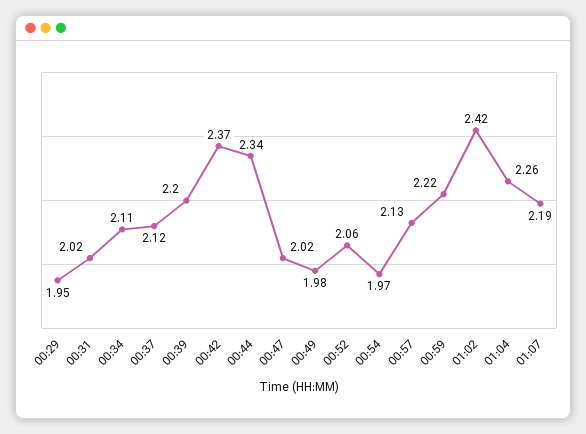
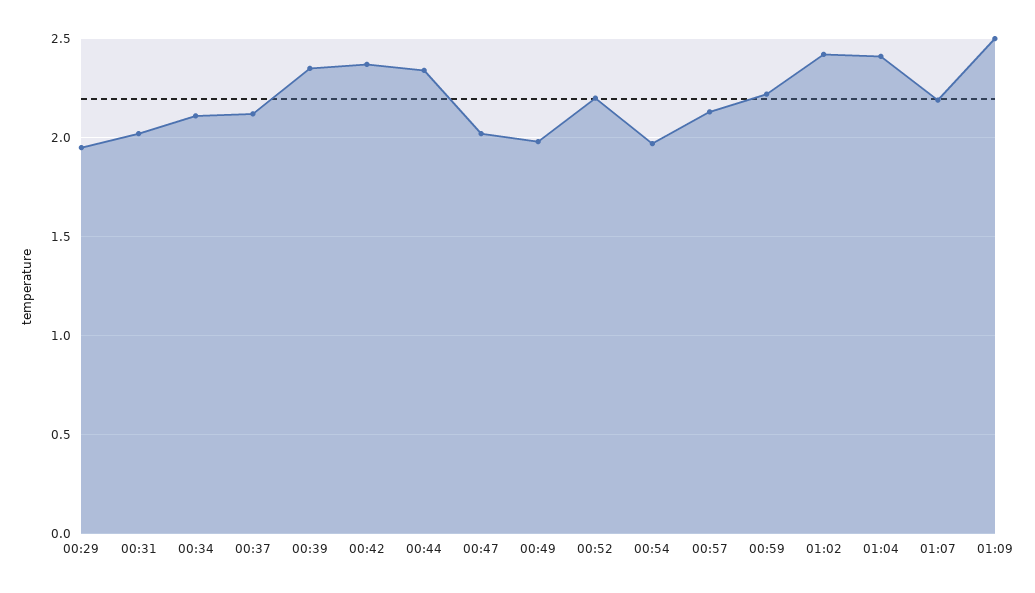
00:39: 2.2 -> 2.35
00:52: 2.06 -> 2.2
01:04: 2.26 -> 2.4
01:09: none -> 2.5

